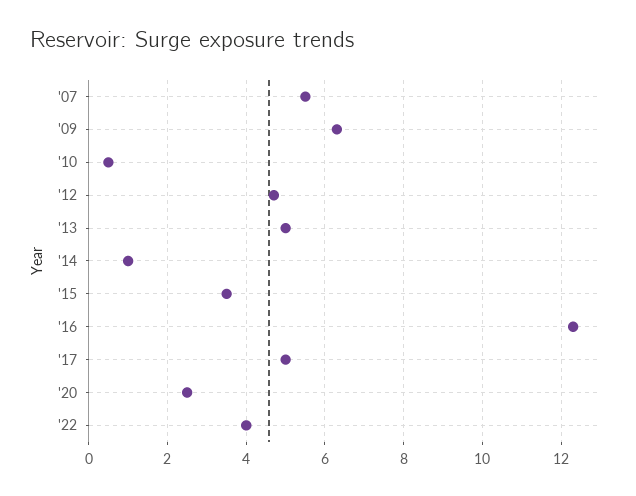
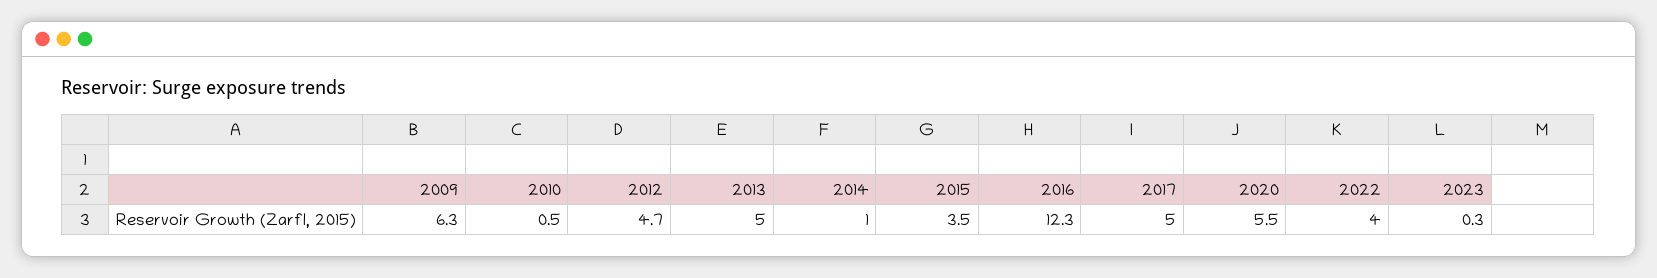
'07: 5.5 -> none
'20: 2.5 -> 5.5
2023: none -> 0.3

